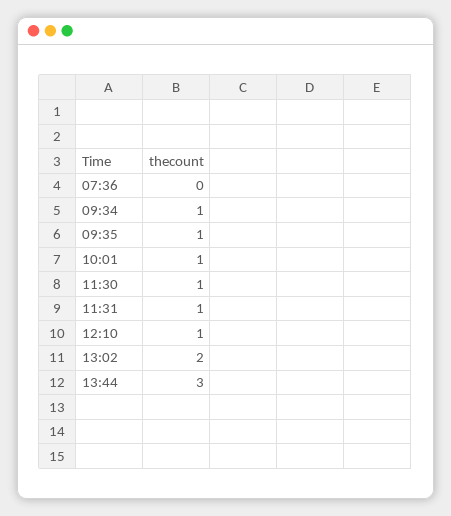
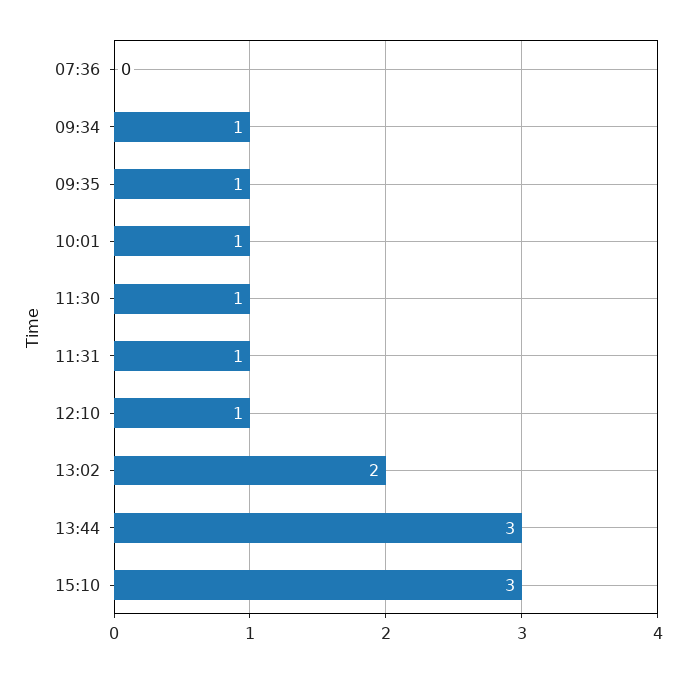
15:10: none -> 3

